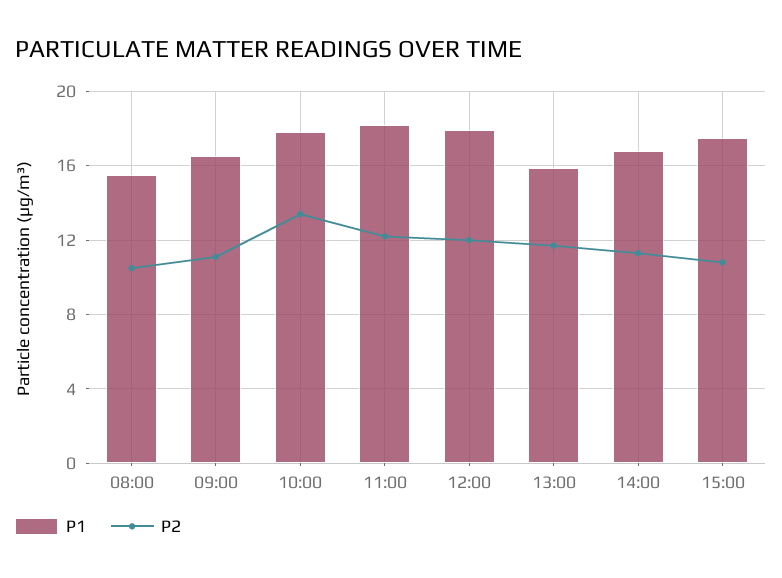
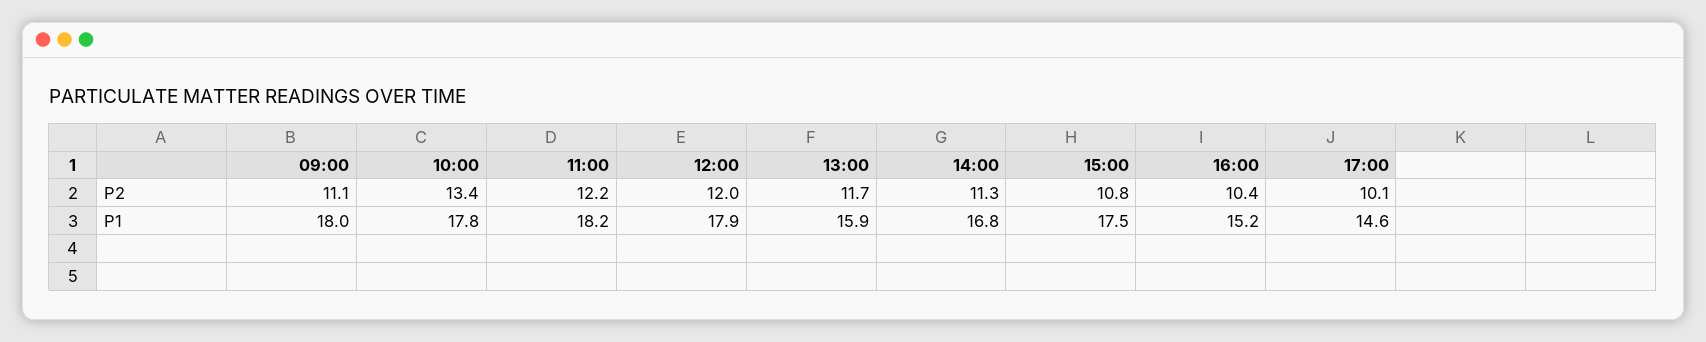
P1, 08:00: 15.5 -> none
P2, 08:00: 10.5 -> none
P1, 09:00: 16.5 -> 18
P2, 16:00: none -> 10.4
P2, 17:00: none -> 10.1
P1, 16:00: none -> 15.2
P1, 17:00: none -> 14.6

